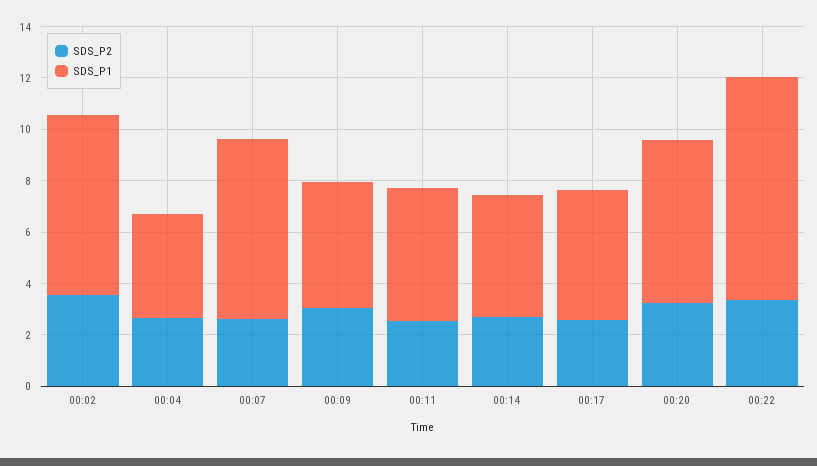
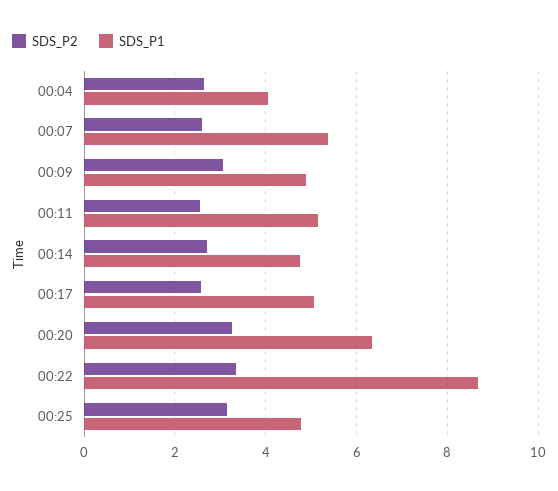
SDS_P2, 00:02: 3.5 -> none
SDS_P1, 00:02: 7 -> none
SDS_P1, 00:07: 7 -> 5.4
SDS_P2, 00:25: none -> 3.2
SDS_P1, 00:25: none -> 4.8

